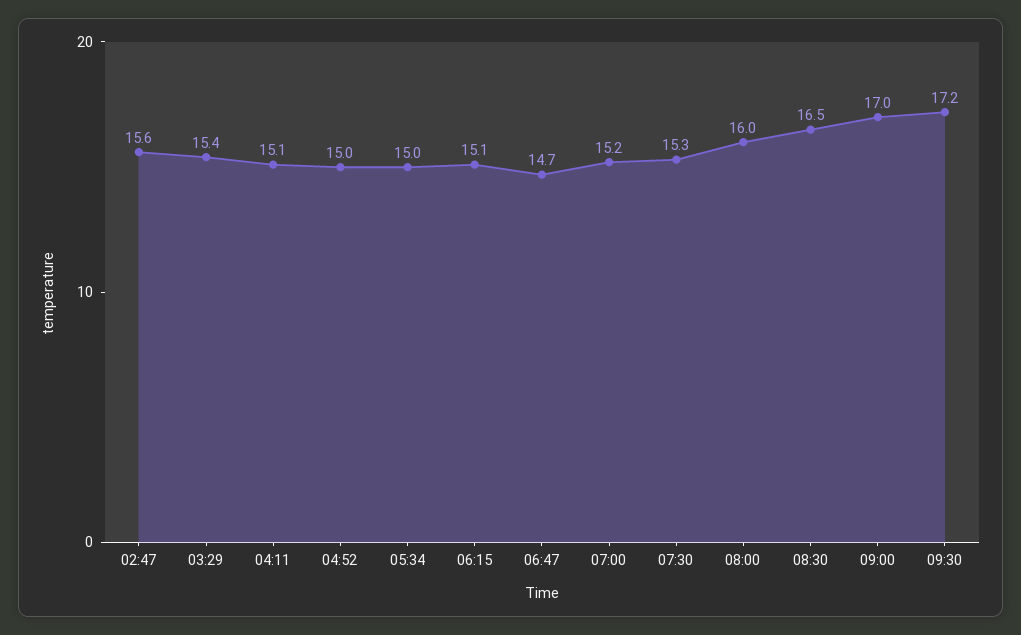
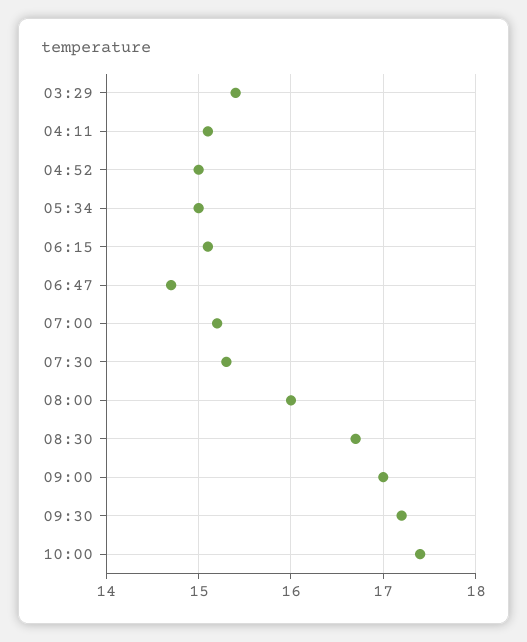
02:47: 15.6 -> none
08:30: 16.5 -> 16.7
10:00: none -> 17.4

